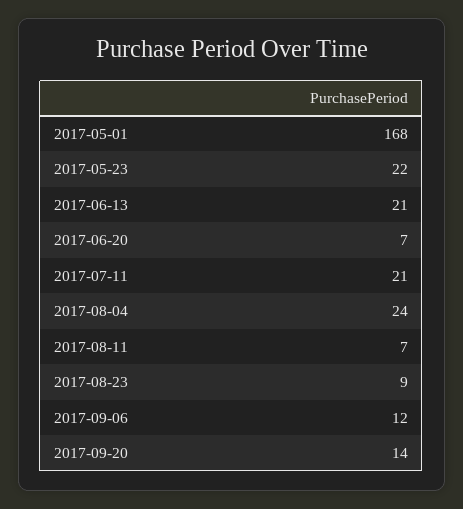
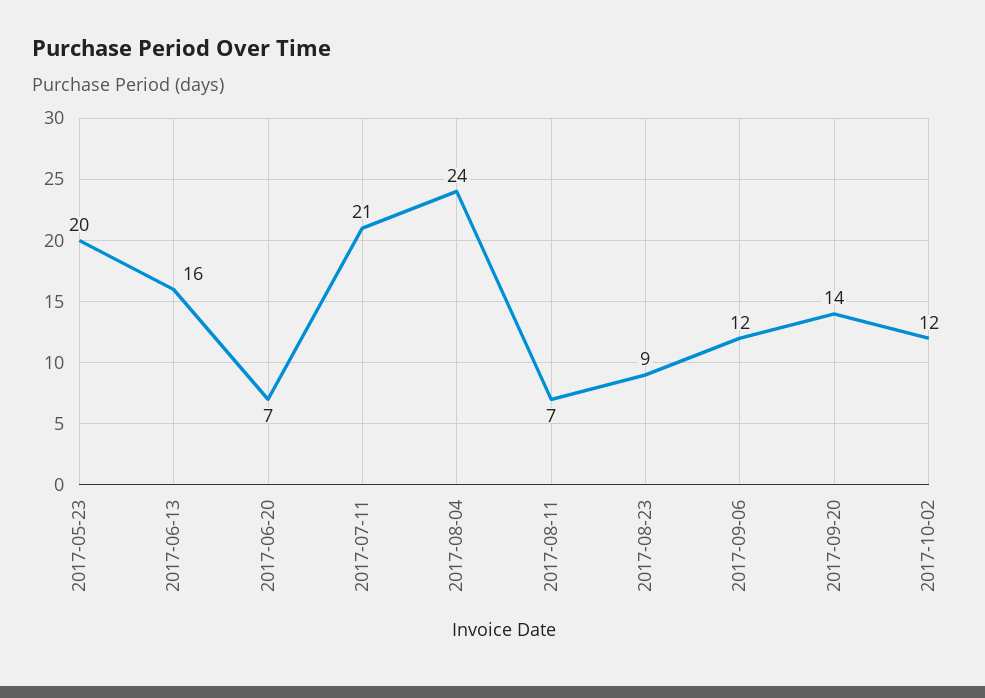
2017-05-01: 168 -> none
2017-05-23: 22 -> 20
2017-06-13: 21 -> 16
2017-10-02: none -> 12

